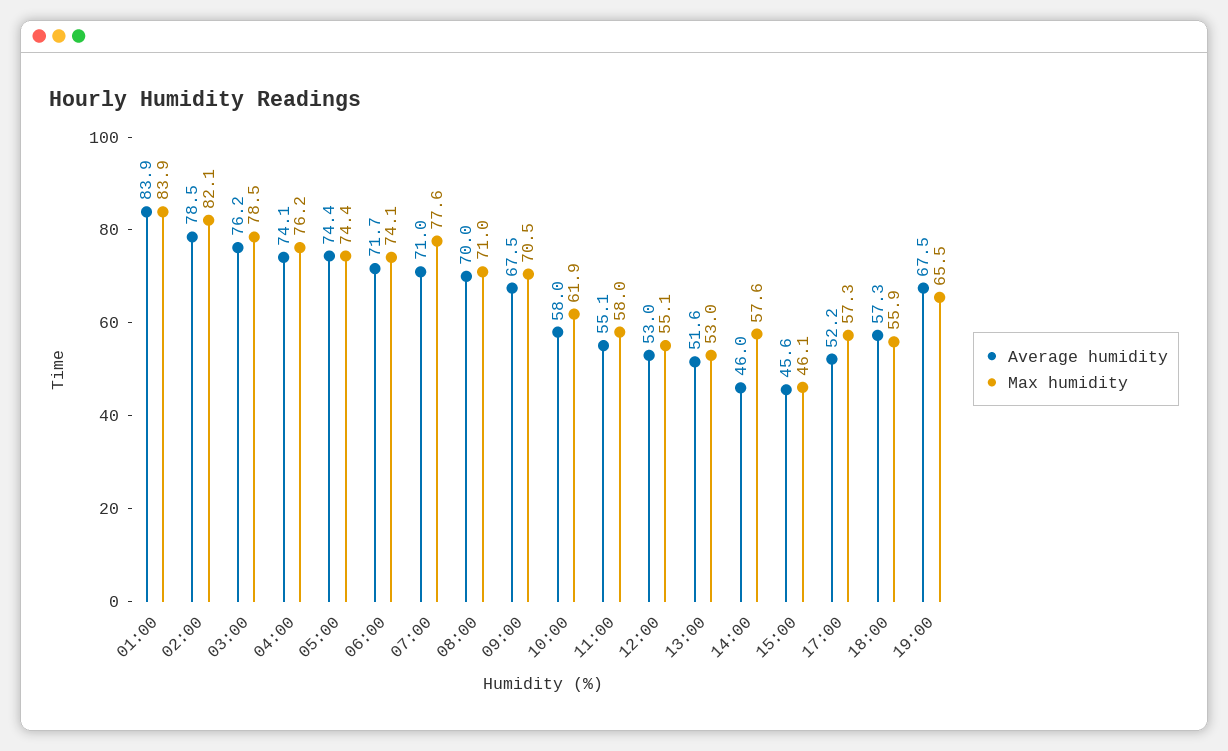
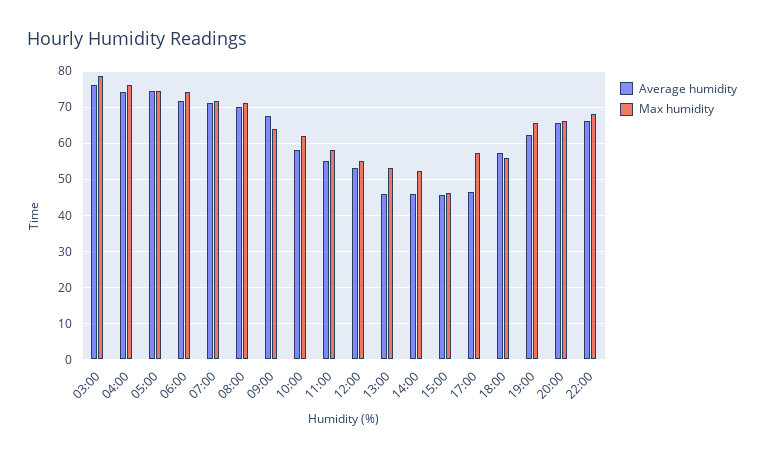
Average humidity, 01:00: 83.9 -> none
Max humidity, 01:00: 83.9 -> none
Average humidity, 02:00: 78.5 -> none
Max humidity, 02:00: 82.1 -> none
Max humidity, 07:00: 77.6 -> 72
Max humidity, 09:00: 70.5 -> 64
Average humidity, 13:00: 51.6 -> 46
Max humidity, 14:00: 57.6 -> 52
Average humidity, 17:00: 52.2 -> 46
Average humidity, 19:00: 67.5 -> 62
Average humidity, 20:00: none -> 66
Max humidity, 20:00: none -> 66
Average humidity, 22:00: none -> 66
Max humidity, 22:00: none -> 68

